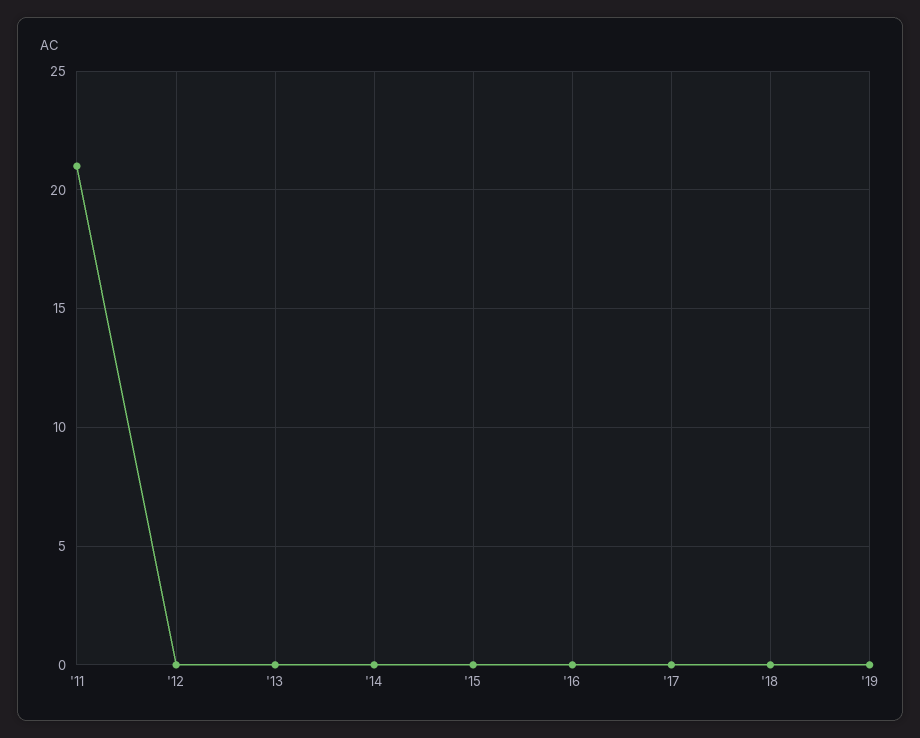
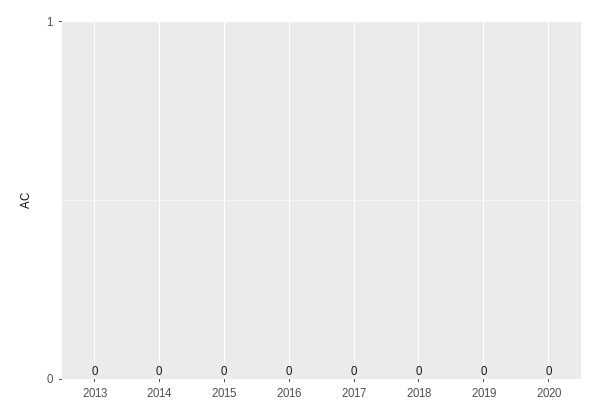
'11: 21 -> none
'12: 0 -> none
2020: none -> 0

